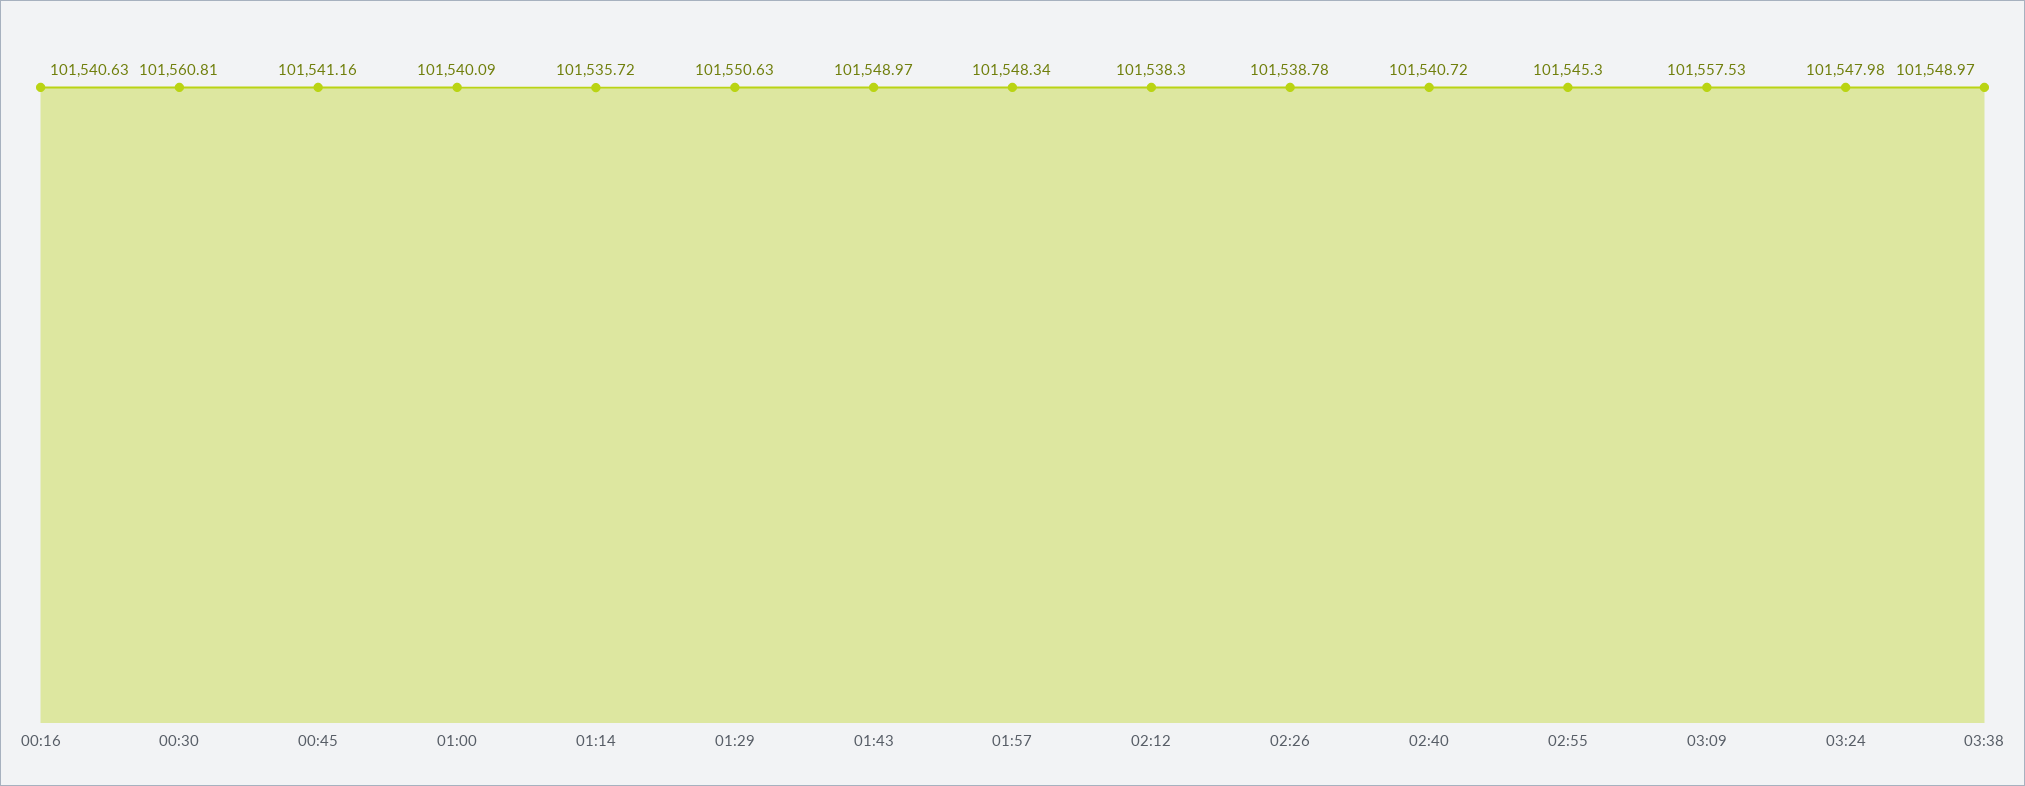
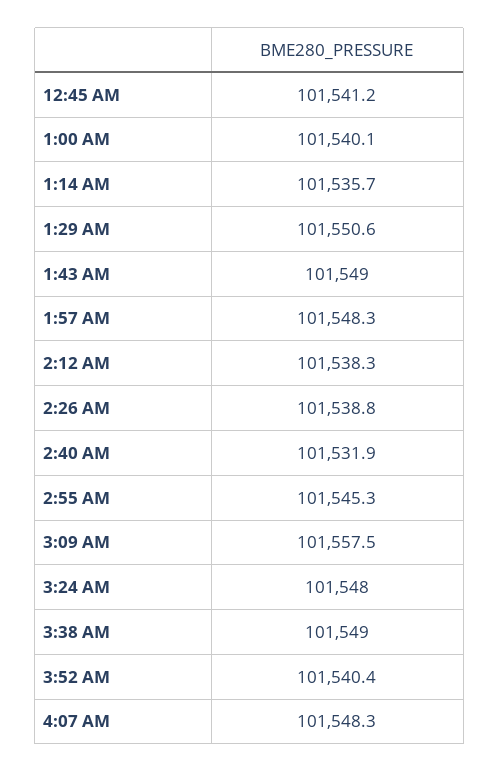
00:16: 101540.63 -> none
00:30: 101560.81 -> none
02:40: 101540.72 -> 101531.9
3:52 AM: none -> 101540.4
4:07 AM: none -> 101548.3

